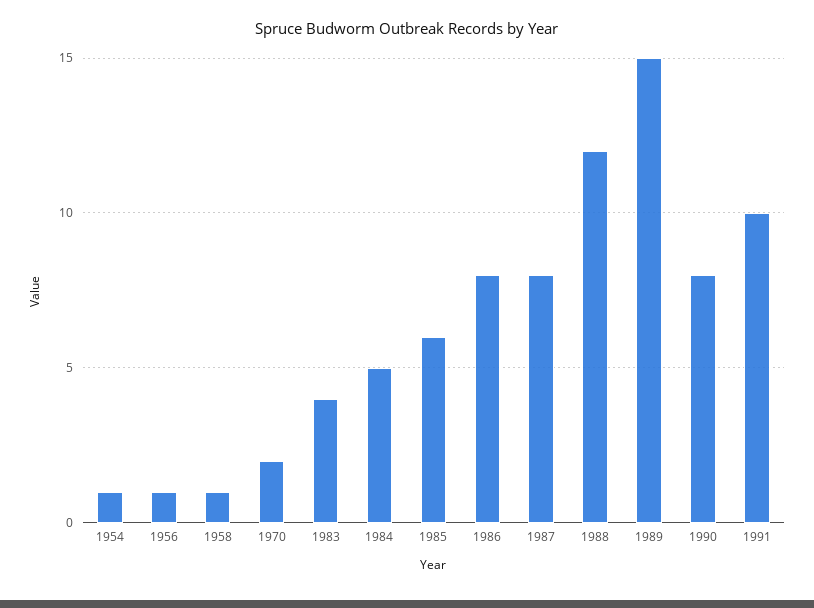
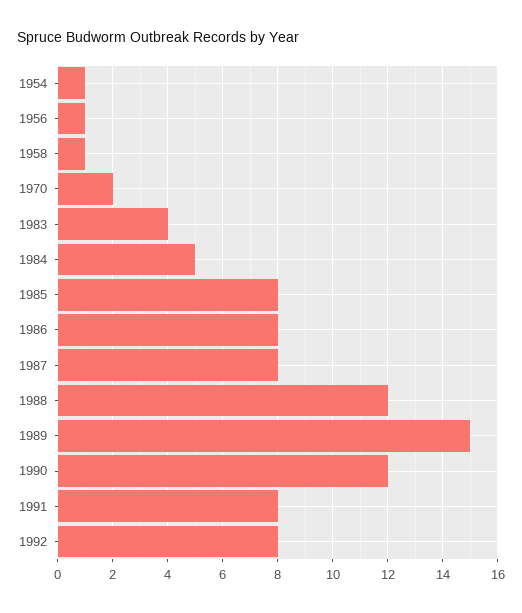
1985: 6 -> 8
1990: 8 -> 12
1991: 10 -> 8
1992: none -> 8

